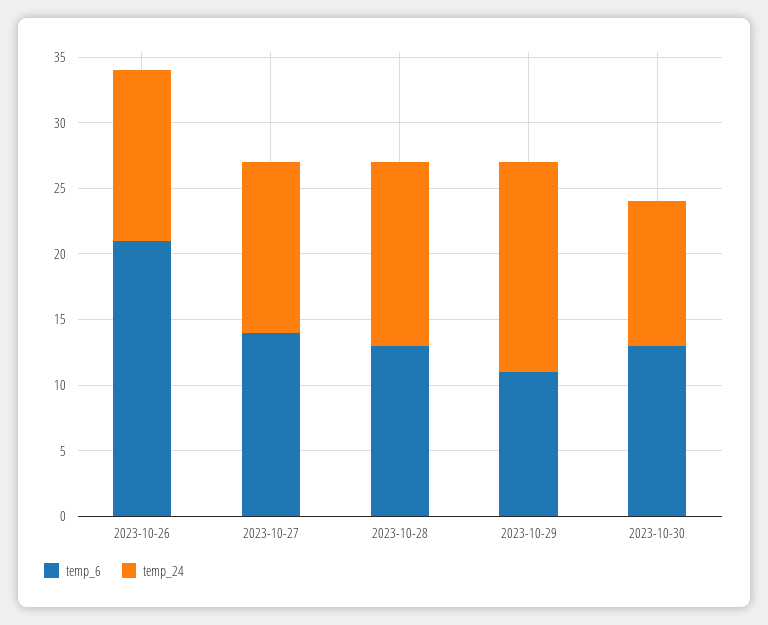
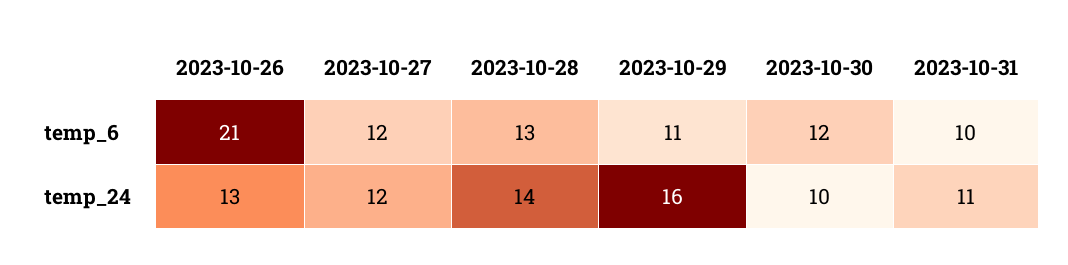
temp_6, 2023-10-27: 14 -> 12
temp_24, 2023-10-27: 13 -> 12
temp_6, 2023-10-30: 13 -> 12
temp_24, 2023-10-30: 11 -> 10
temp_6, 2023-10-31: none -> 10
temp_24, 2023-10-31: none -> 11

